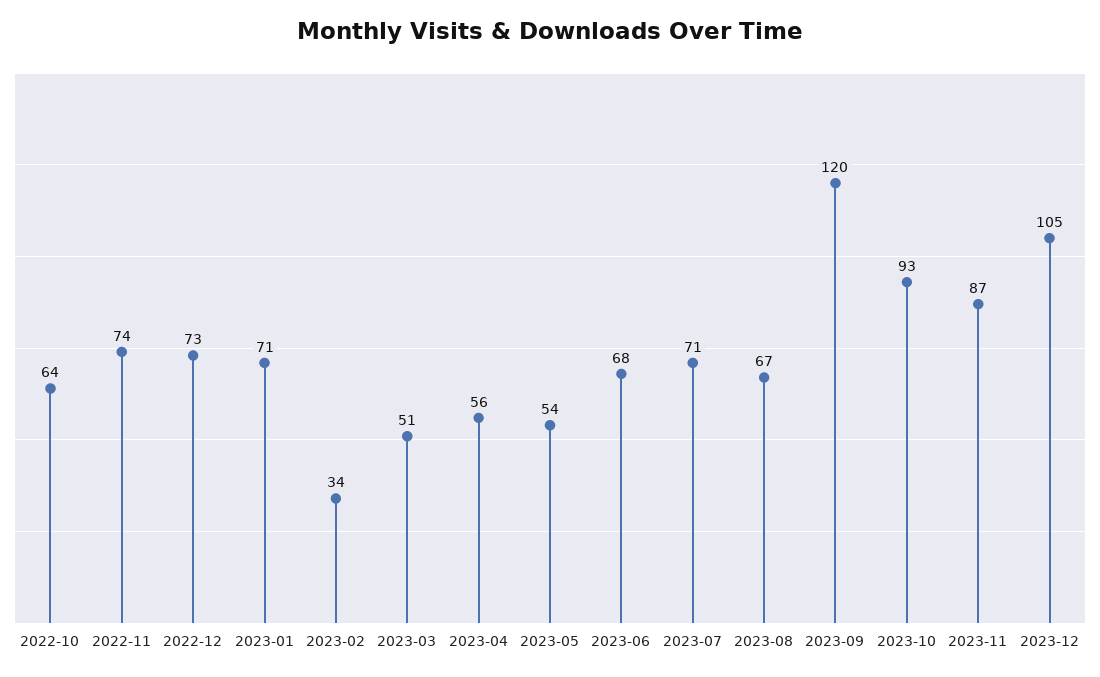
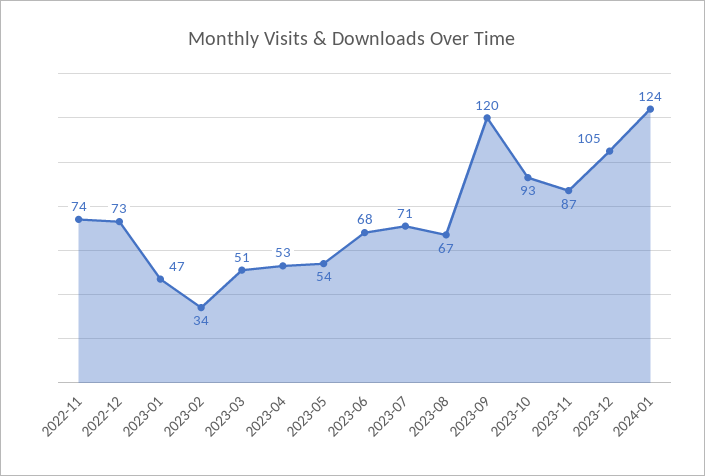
2022-10: 64 -> none
2023-01: 71 -> 47
2023-04: 56 -> 53
2024-01: none -> 124

